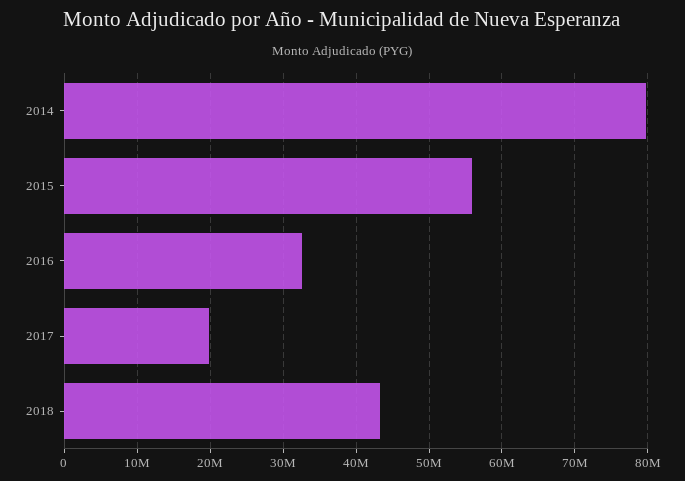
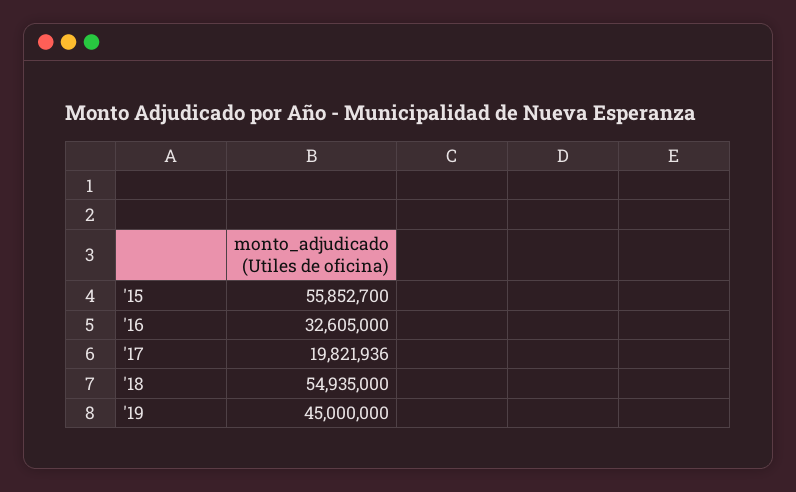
2014: 80000000 -> none
2018: 43000000 -> 54935000
'19: none -> 45000000

